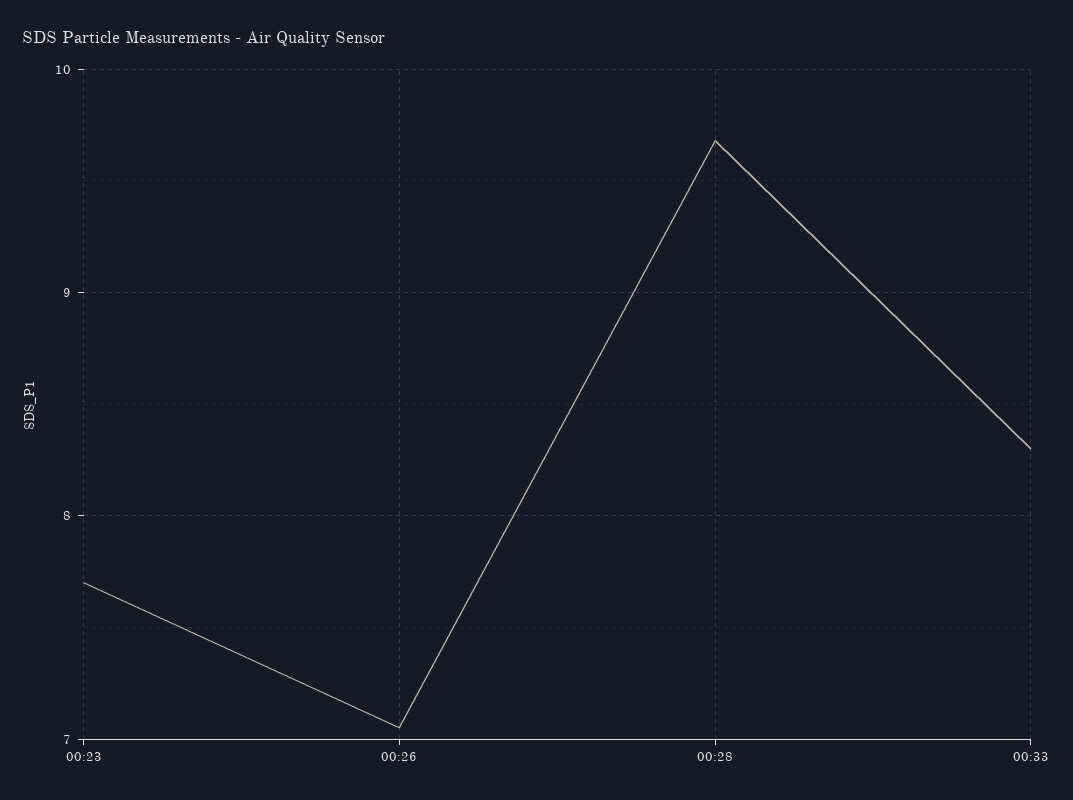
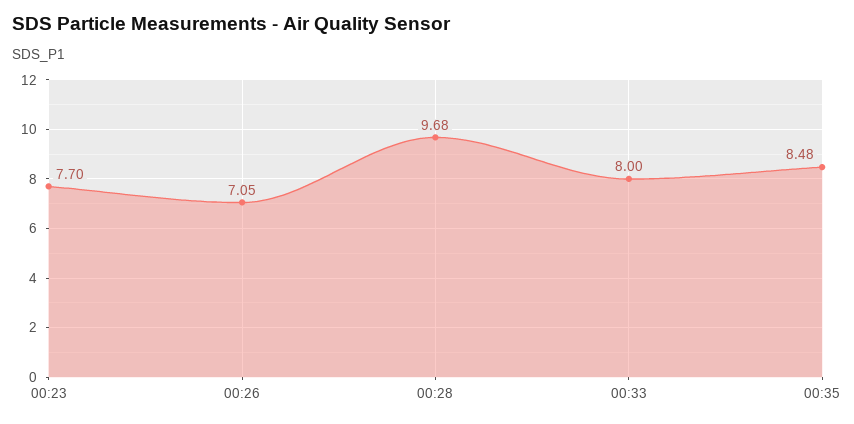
00:33: 8.3 -> 8
00:35: none -> 8.48

